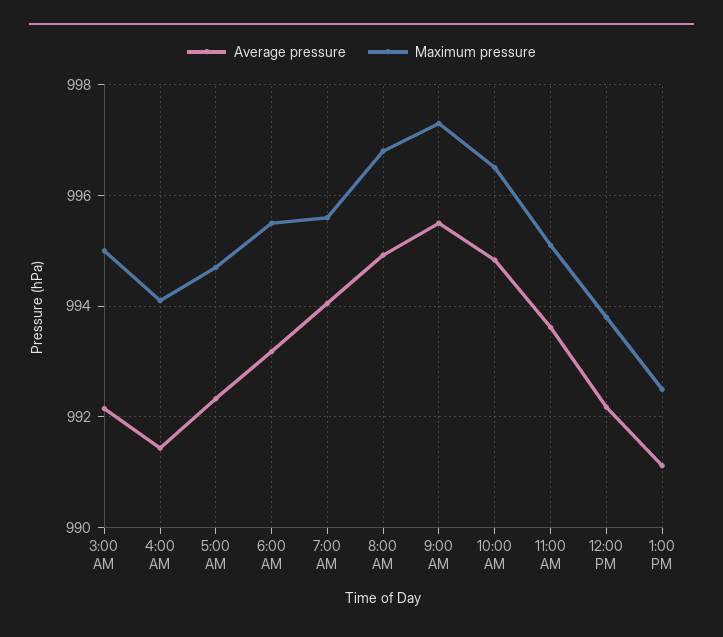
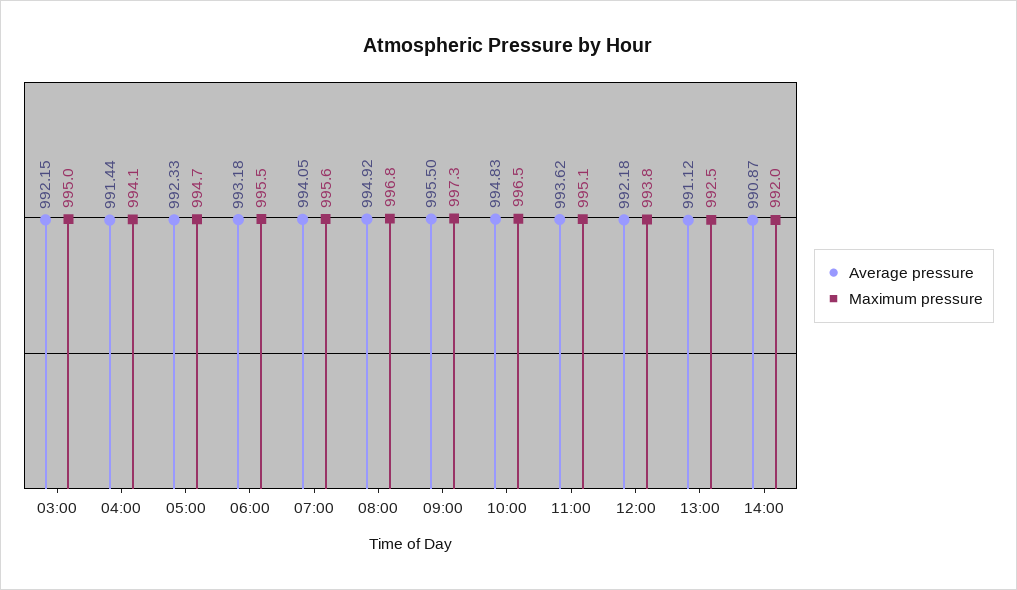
Average pressure, 14:00: none -> 990.87
Maximum pressure, 14:00: none -> 992

